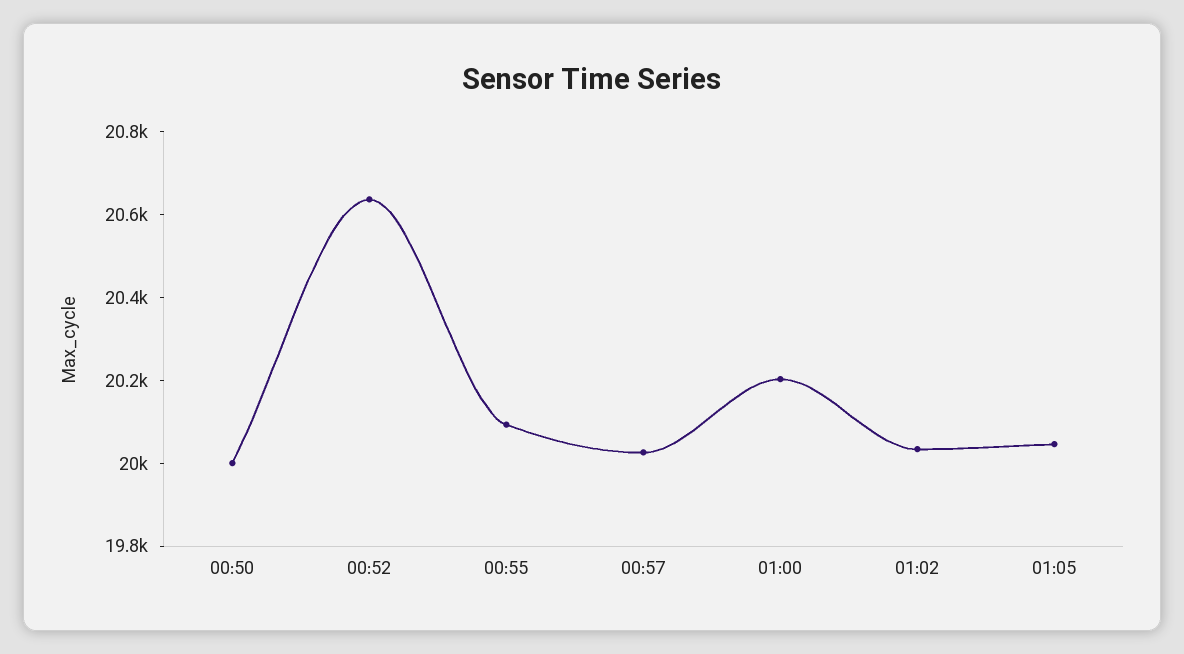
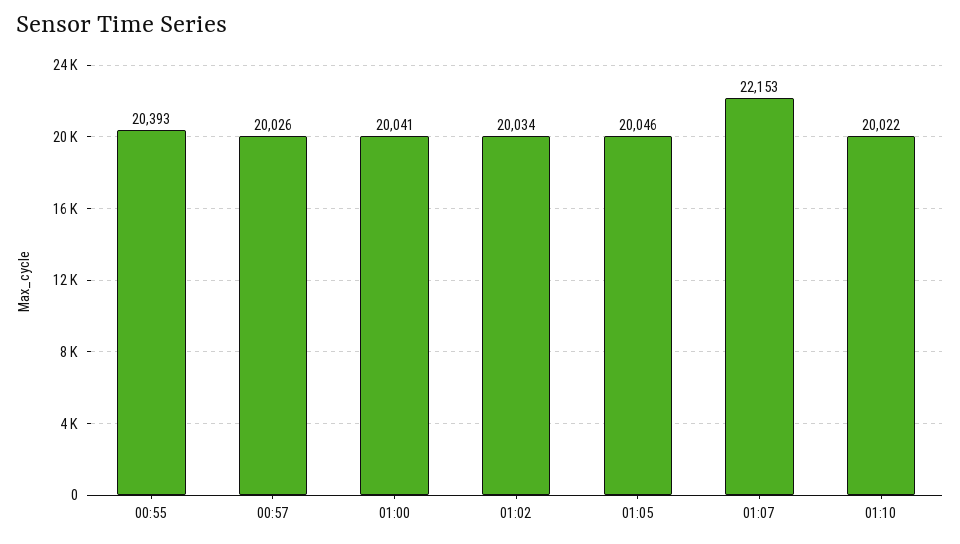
00:50: 20000 -> none
00:52: 20650 -> none
00:55: 20100 -> 20393
01:00: 20200 -> 20041
01:07: none -> 22153
01:10: none -> 20022

